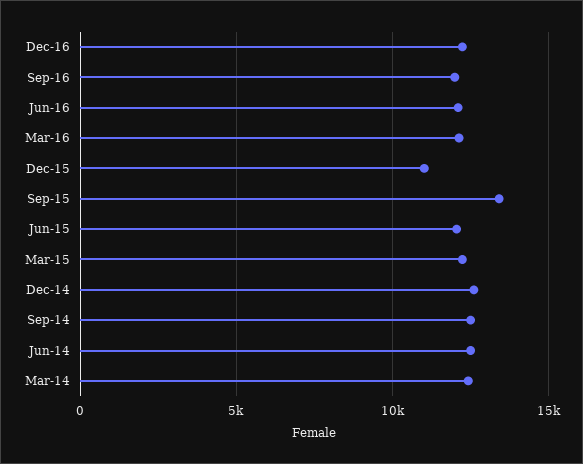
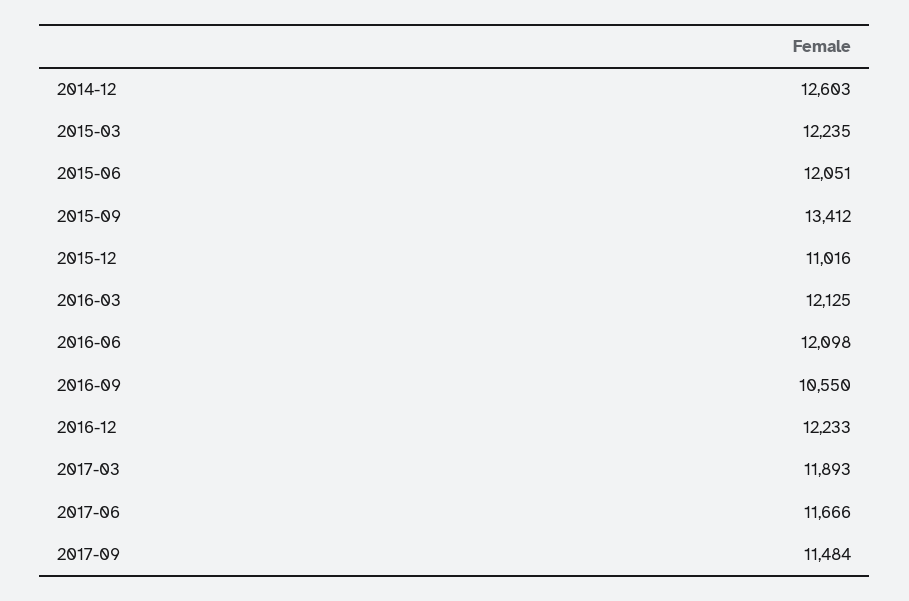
Sep-16: 12000 -> 10550
Sep-14: 12500 -> none
Jun-14: 12500 -> none
Mar-14: 12500 -> none
2017-03: none -> 11893
2017-06: none -> 11666
2017-09: none -> 11484

